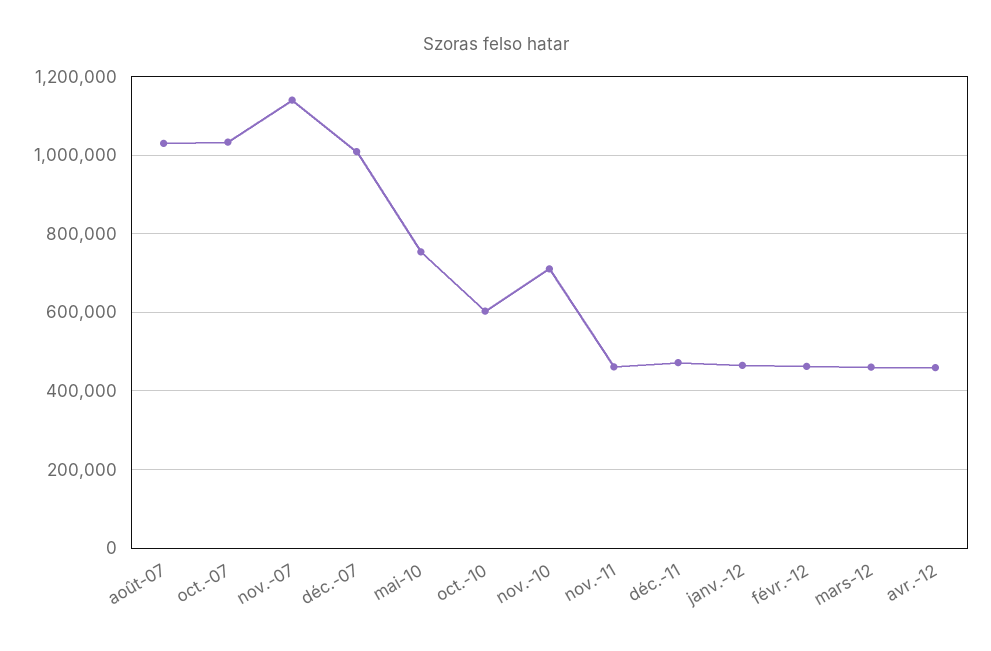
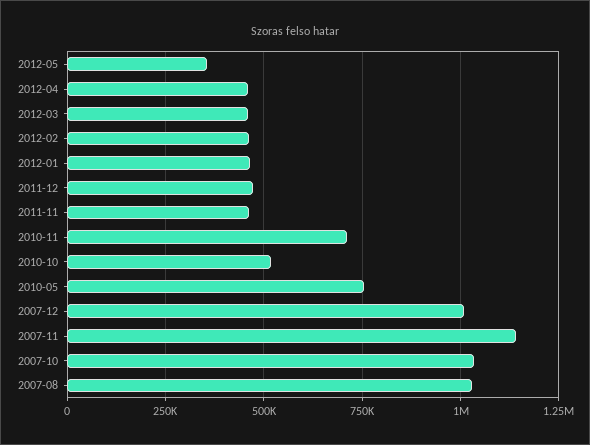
oct.-10: 600000 -> 525000
2012-05: none -> 350000

